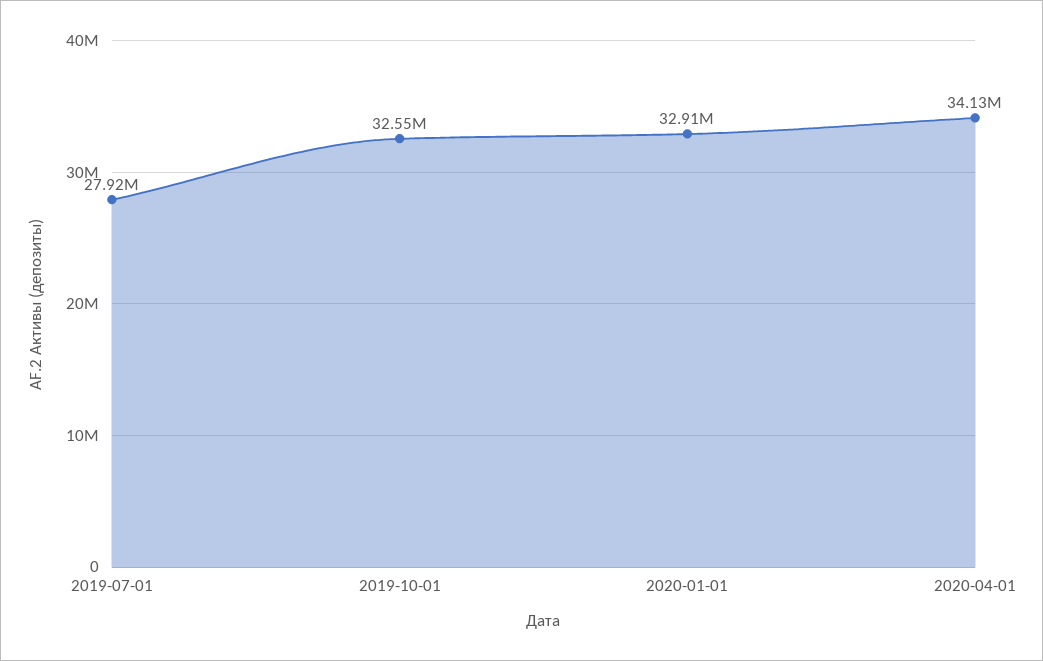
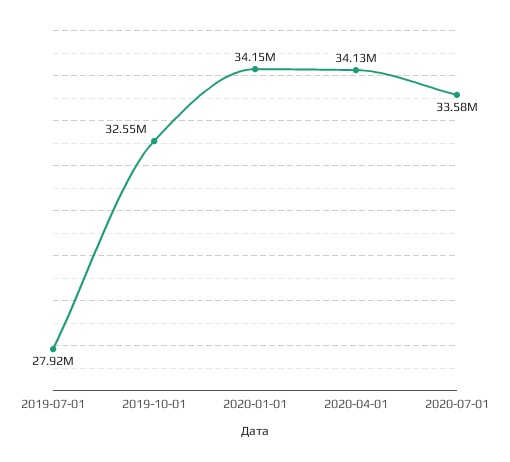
2020-01-01: 32910000 -> 34150000
2020-07-01: none -> 33580000

